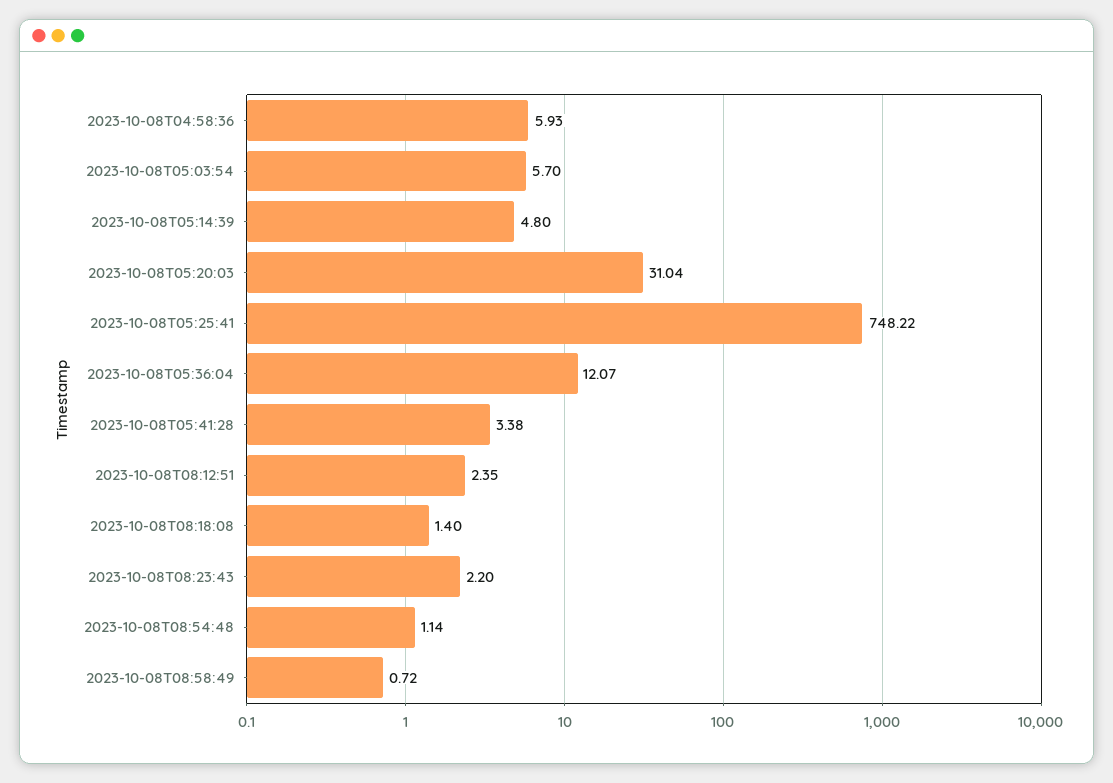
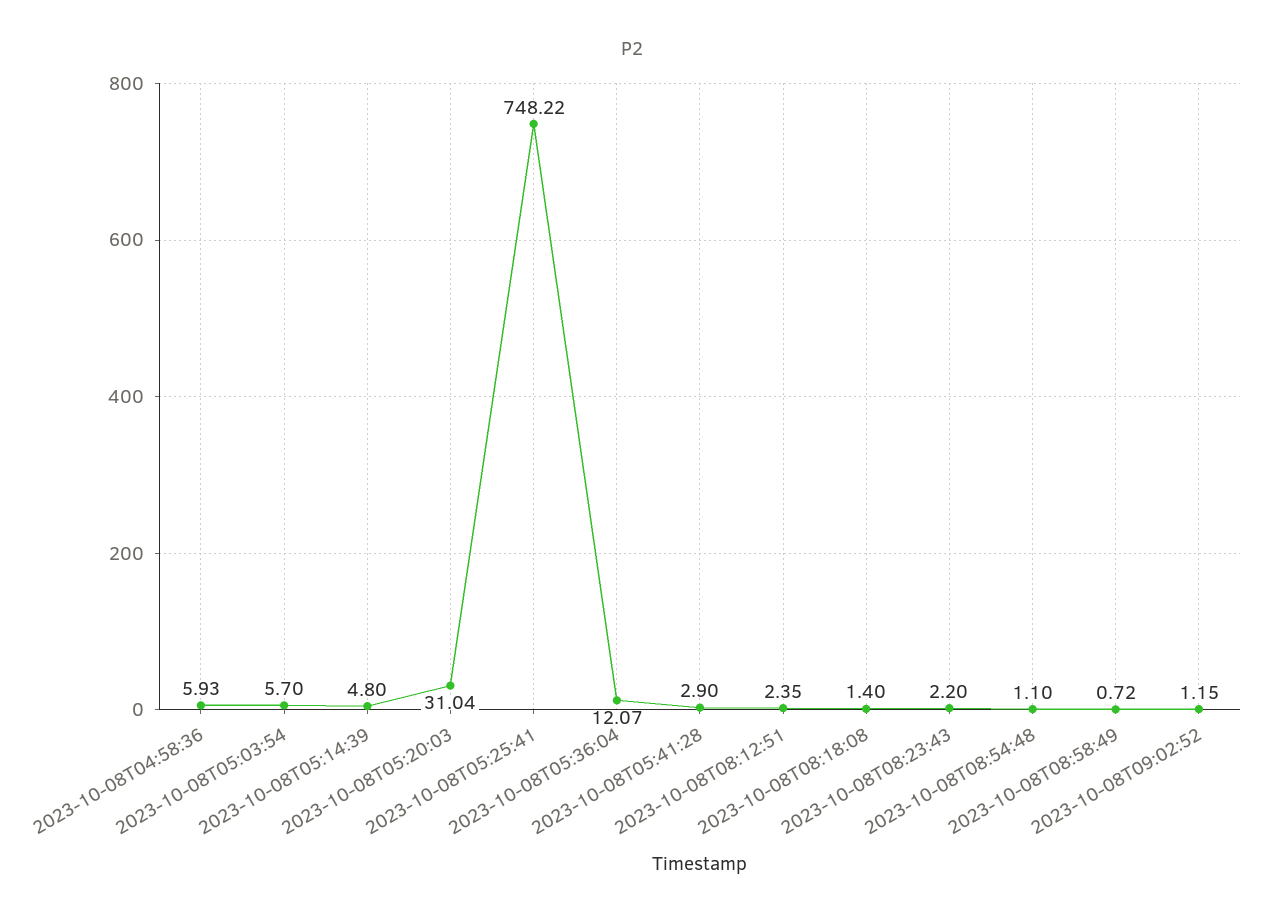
2023-10-08T05:41:28: 3.38 -> 2.9
2023-10-08T08:54:48: 1.14 -> 1.1
2023-10-08T09:02:52: none -> 1.15

